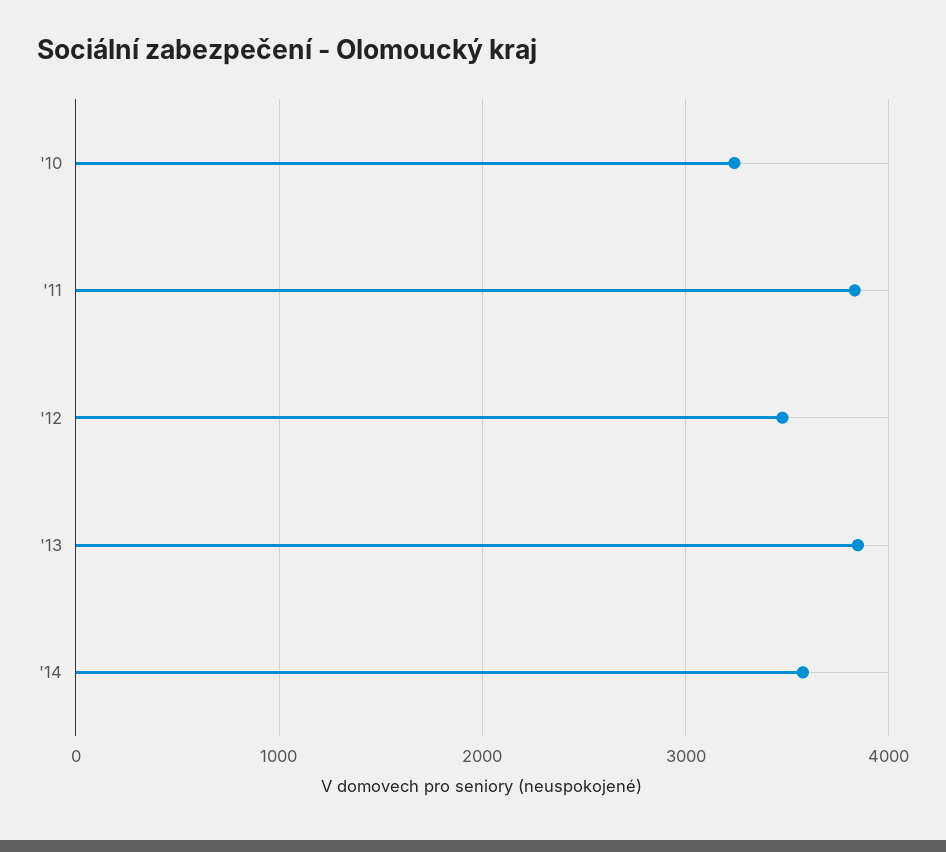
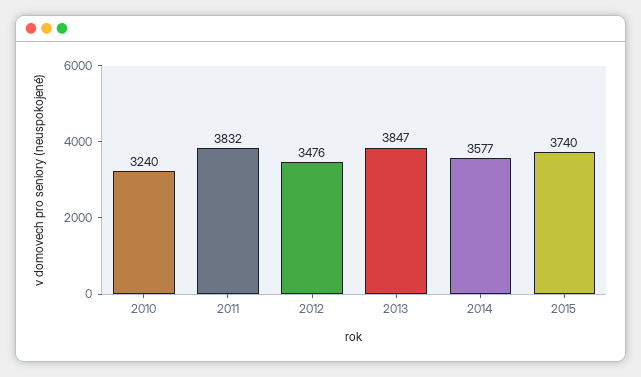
2015: none -> 3740

